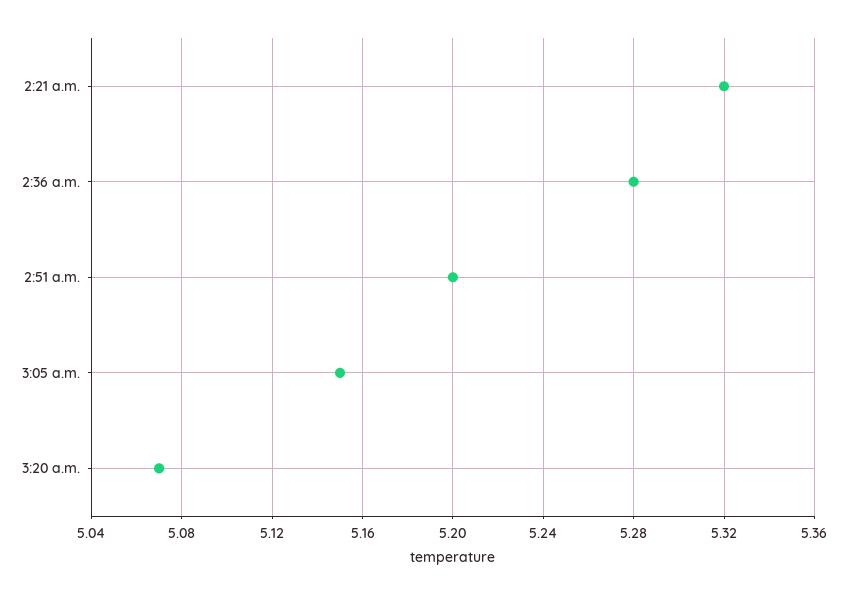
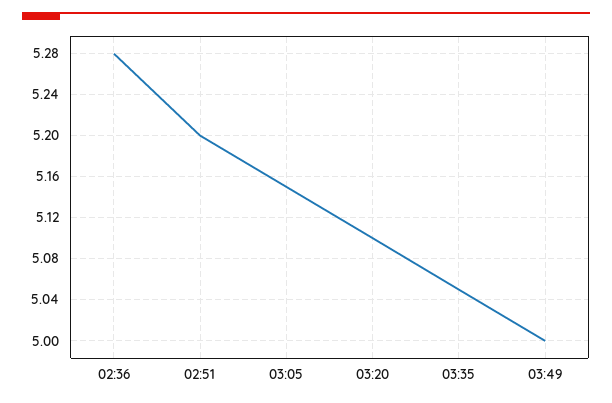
2:21 a.m.: 5.32 -> none
3:20 a.m.: 5.07 -> 5.1
03:35: none -> 5.05
03:49: none -> 5

